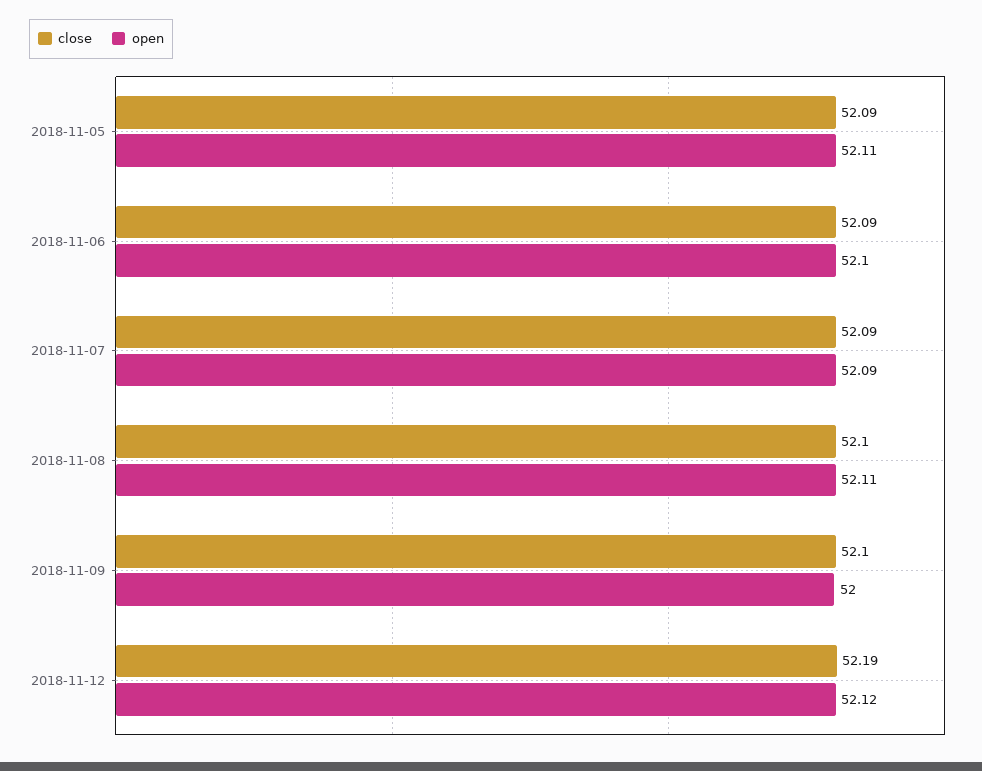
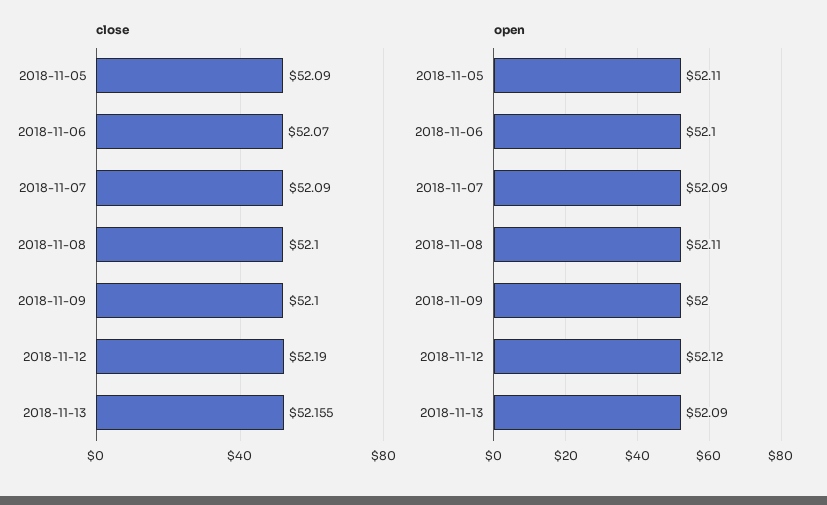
close, 2018-11-06: 52.09 -> 52.07
close, 2018-11-13: none -> 52.155
open, 2018-11-13: none -> 52.09

